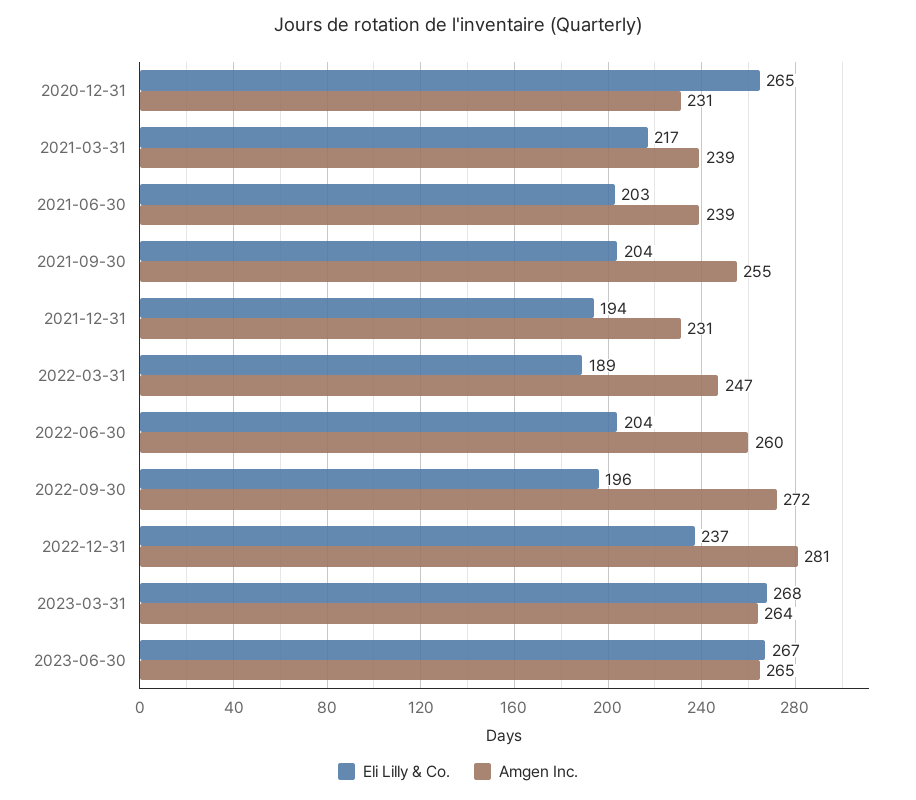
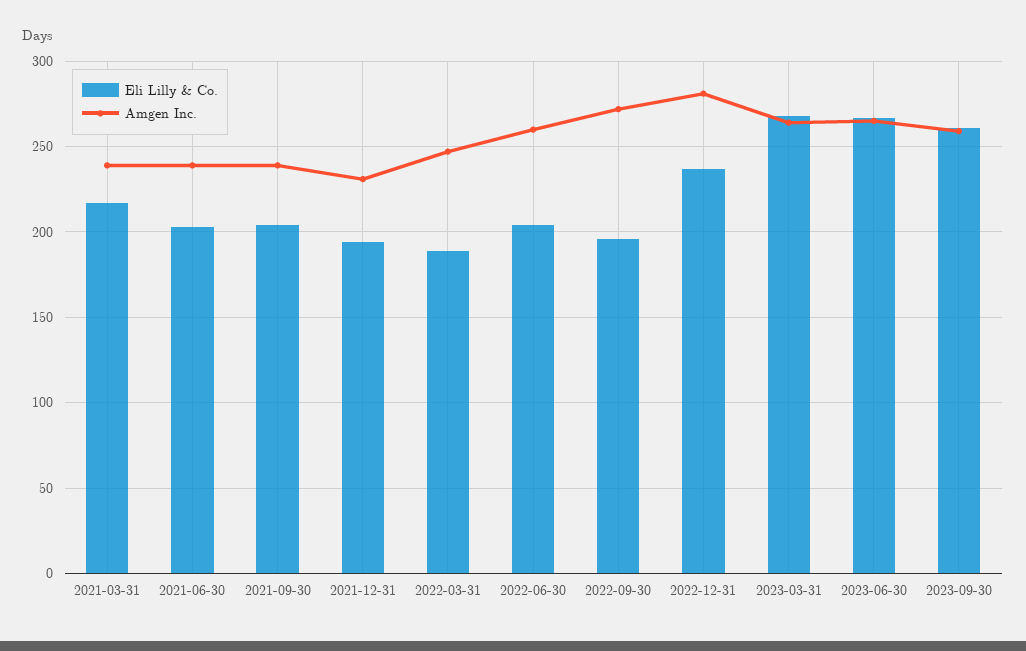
Eli Lilly & Co., 2020-12-31: 265 -> none
Amgen Inc., 2020-12-31: 231 -> none
Amgen Inc., 2021-09-30: 255 -> 240
Eli Lilly & Co., 2023-09-30: none -> 260
Amgen Inc., 2023-09-30: none -> 260

